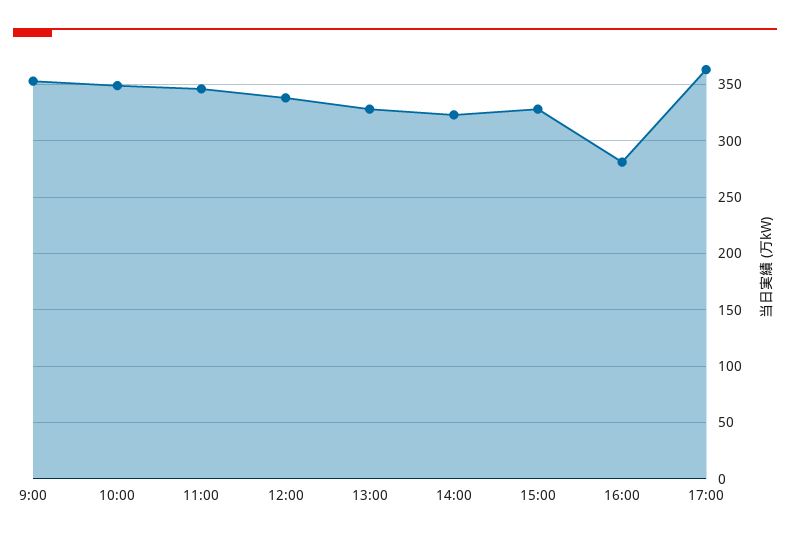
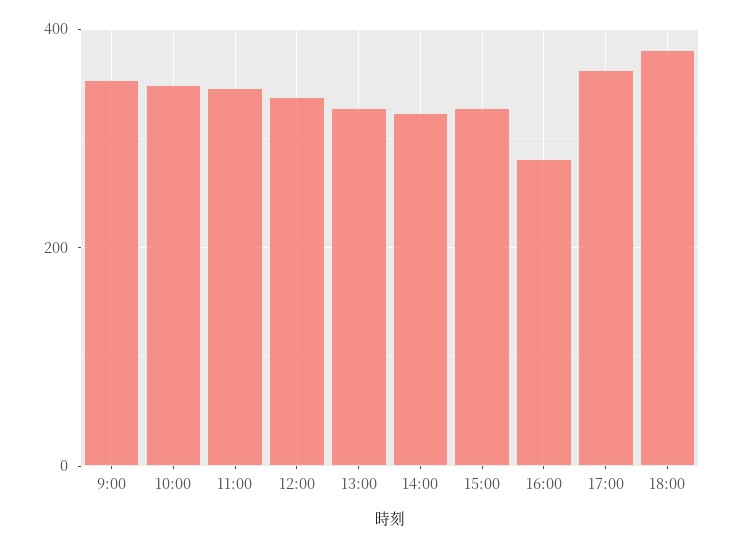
18:00: none -> 380

